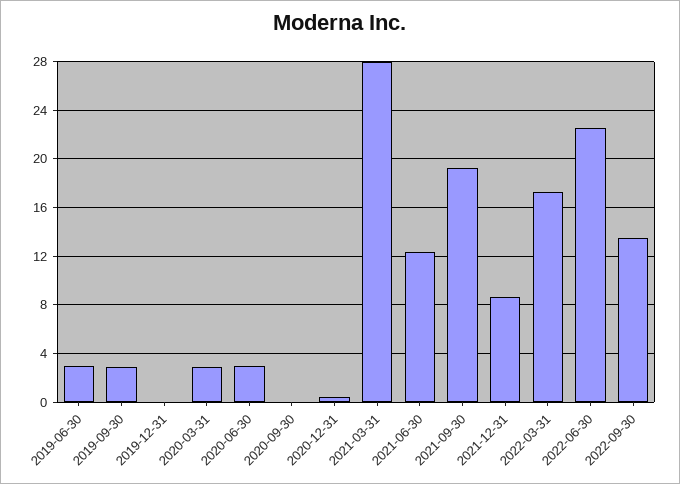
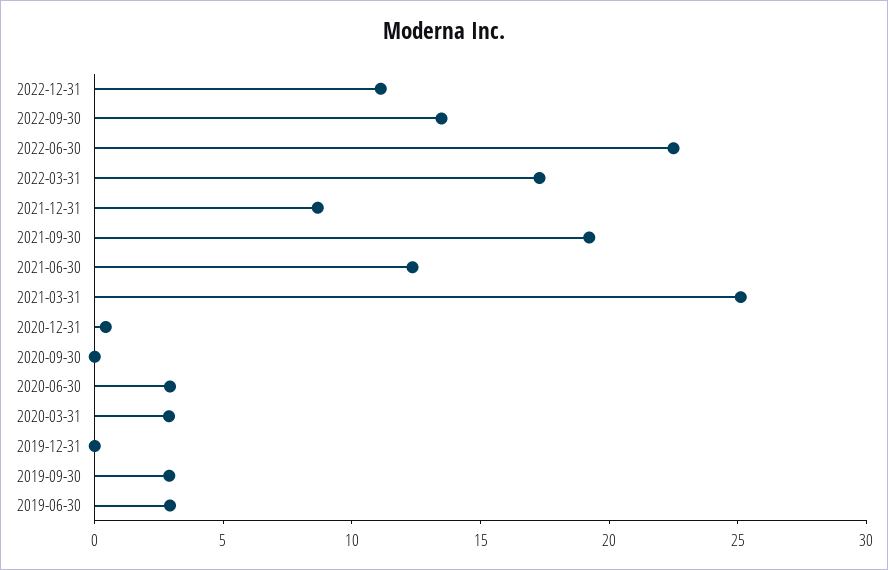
2021-03-31: 28 -> 25
2022-12-31: none -> 11

